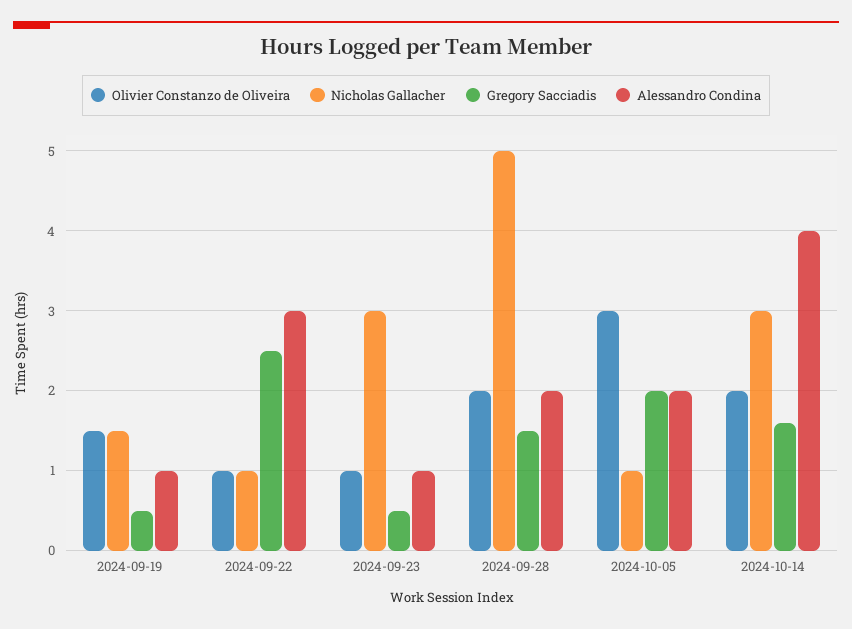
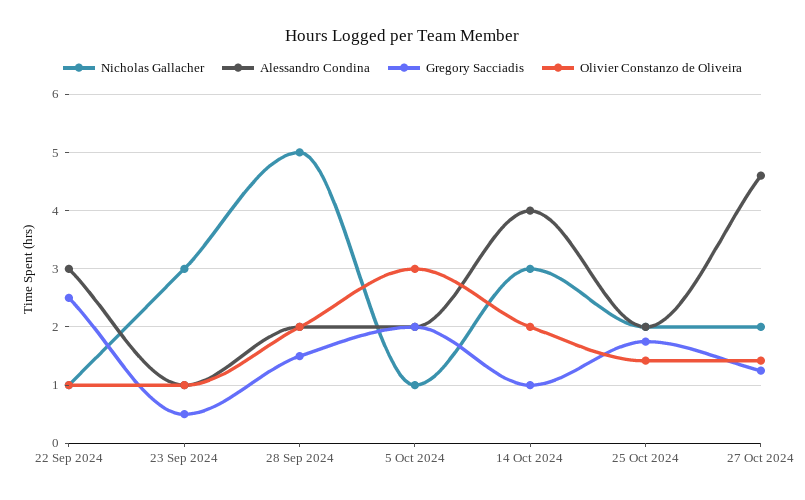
Olivier Constanzo de Oliveira, 2024-09-19: 1.5 -> none
Nicholas Gallacher, 2024-09-19: 1.5 -> none
Gregory Sacciadis, 2024-09-19: 0.5 -> none
Alessandro Condina, 2024-09-19: 1 -> none
Gregory Sacciadis, 2024-10-14: 1.6 -> 1
Nicholas Gallacher, 25 Oct 2024: none -> 2
Alessandro Condina, 25 Oct 2024: none -> 2
Gregory Sacciadis, 25 Oct 2024: none -> 1.8
Olivier Constanzo de Oliveira, 25 Oct 2024: none -> 1.4
Nicholas Gallacher, 27 Oct 2024: none -> 2
Alessandro Condina, 27 Oct 2024: none -> 4.6
Gregory Sacciadis, 27 Oct 2024: none -> 1.2
Olivier Constanzo de Oliveira, 27 Oct 2024: none -> 1.4

